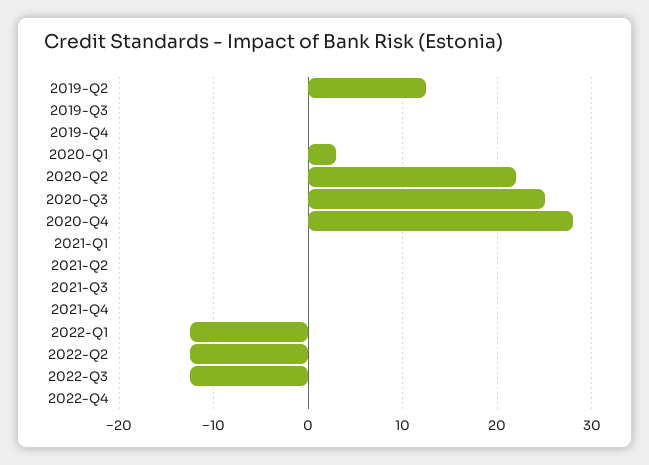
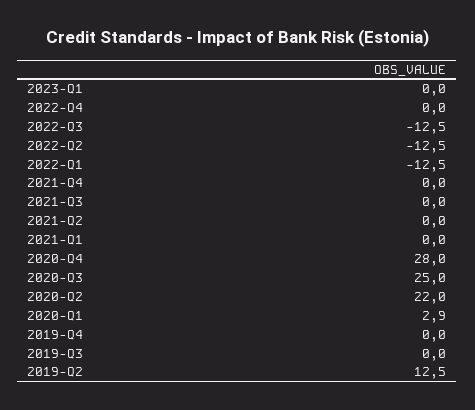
2023-Q1: none -> 0

